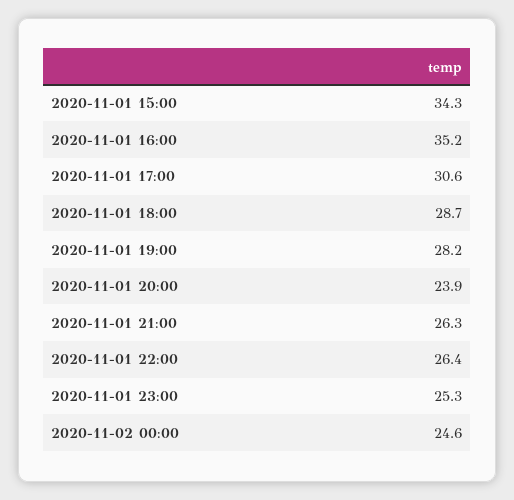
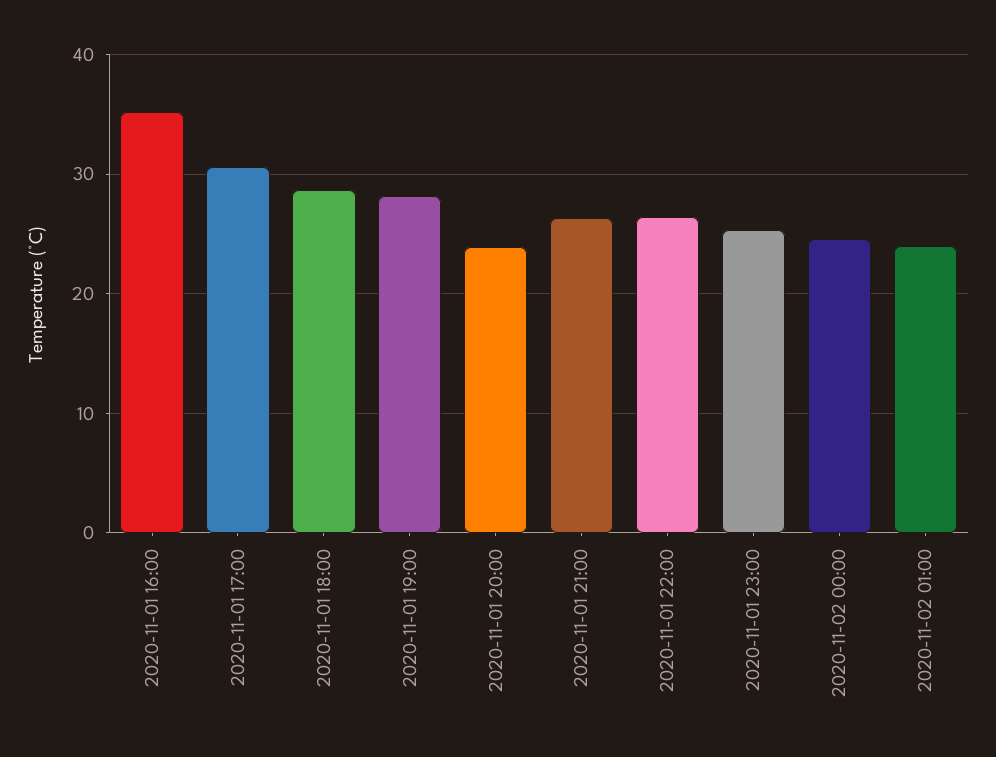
2020-11-01 15:00: 34.3 -> none
2020-11-02 01:00: none -> 24

